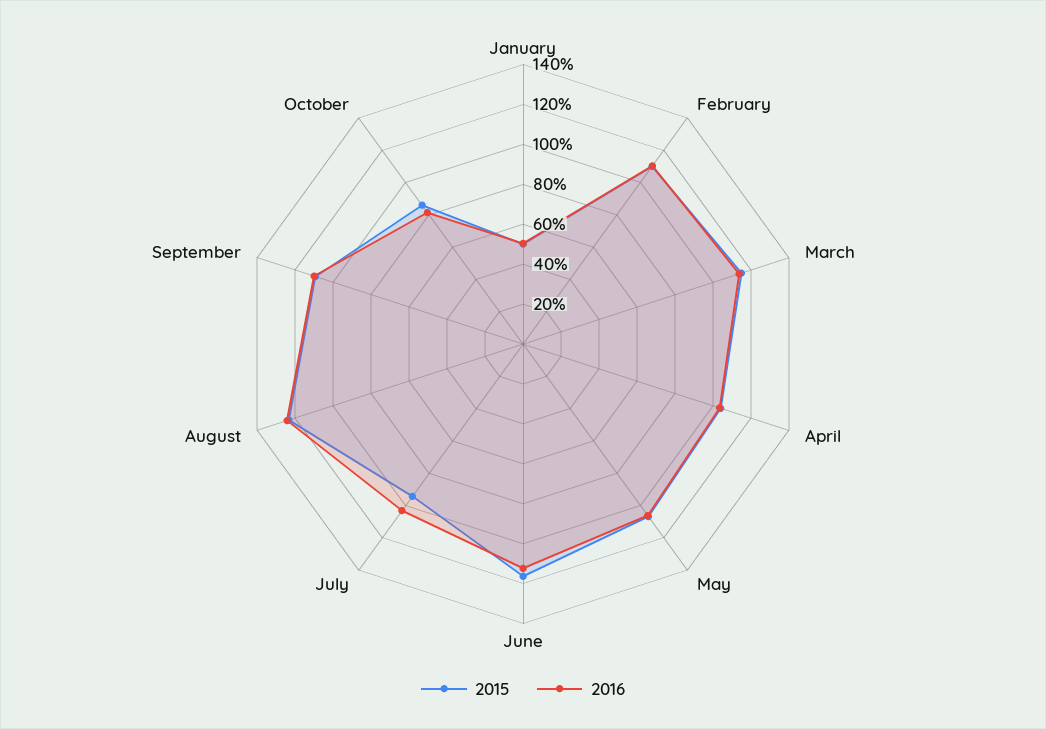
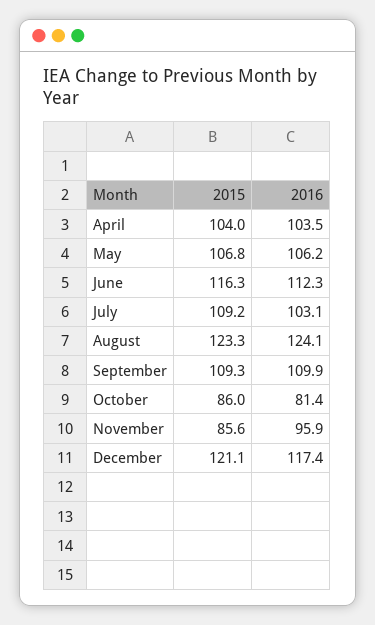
2015, January: 50 -> none
2016, January: 50 -> none
2015, February: 110 -> none
2016, February: 110 -> none
2015, March: 115 -> none
2016, March: 115 -> none
2015, July: 95 -> 109.2
2015, November: none -> 85.6
2016, November: none -> 95.9
2015, December: none -> 121.1
2016, December: none -> 117.4

